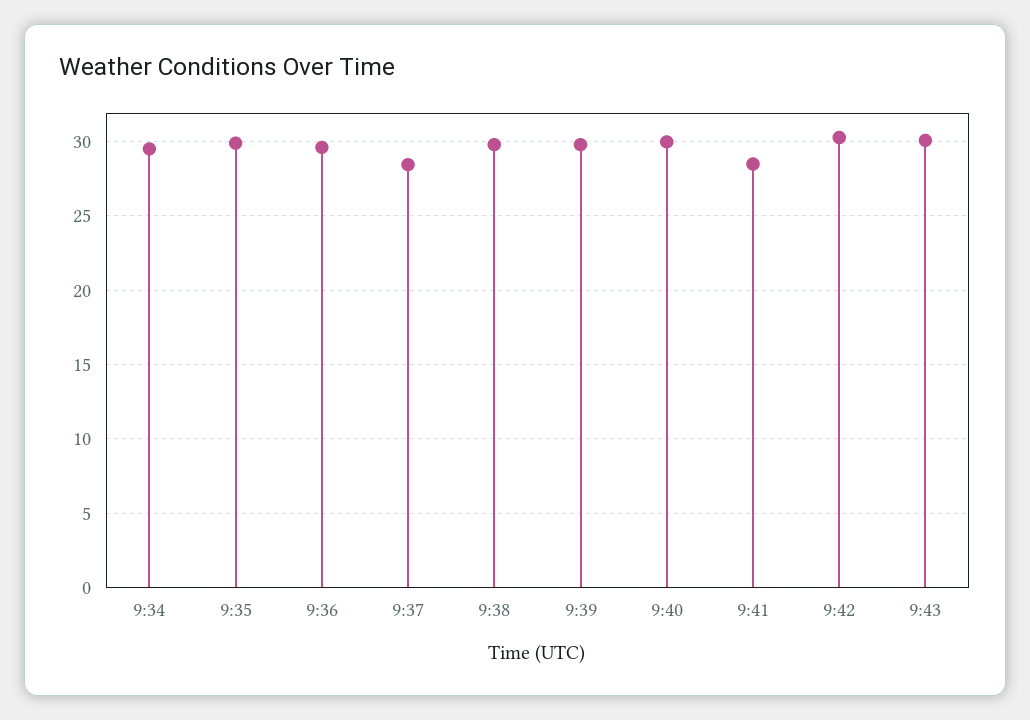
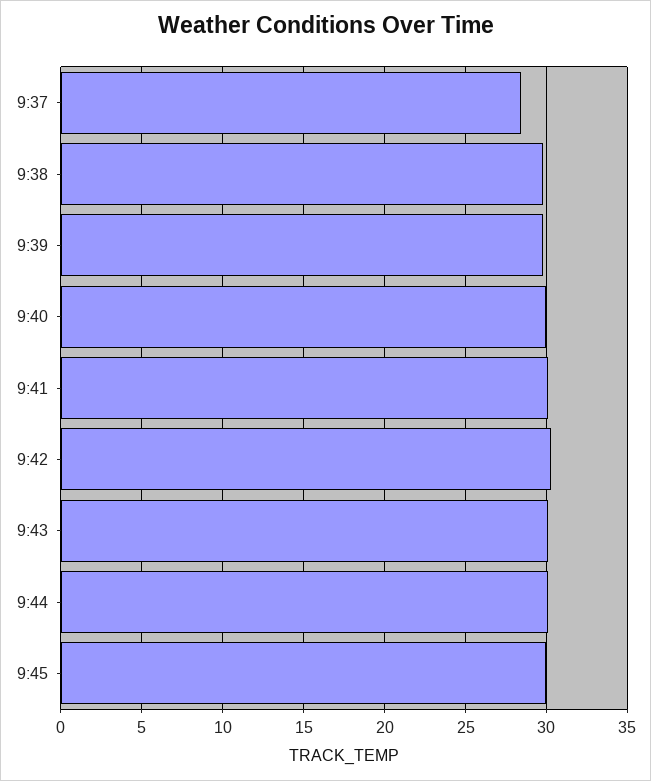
9:34: 29.5 -> none
9:35: 30 -> none
9:36: 29.5 -> none
9:41: 28.5 -> 30
9:44: none -> 30
9:45: none -> 30

